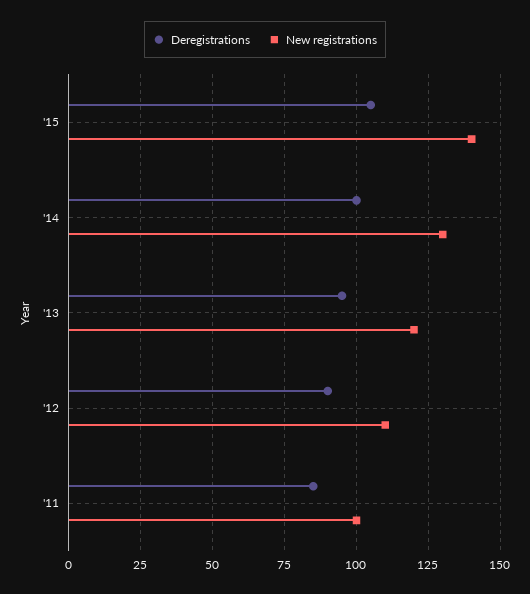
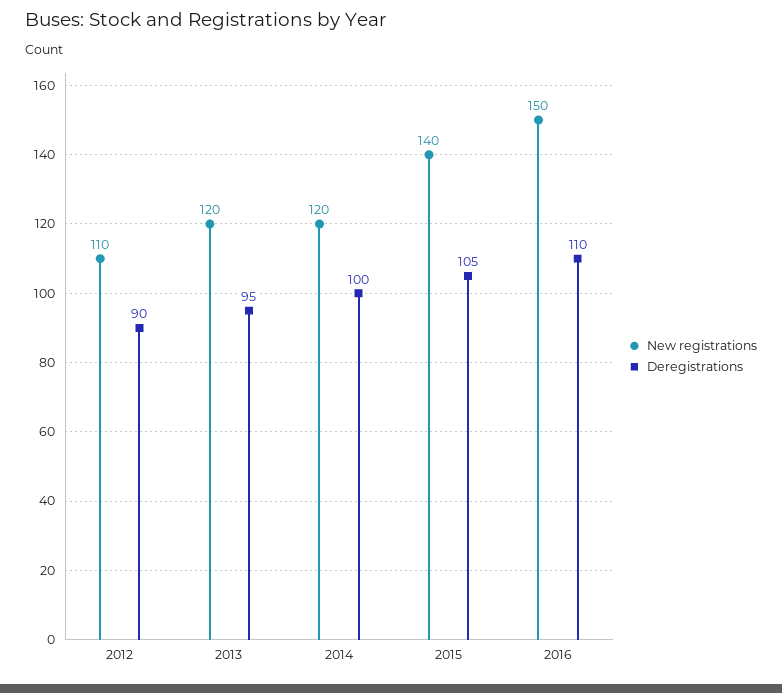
New registrations, '14: 130 -> 120
Deregistrations, '11: 85 -> none
New registrations, '11: 100 -> none
New registrations, 2016: none -> 150
Deregistrations, 2016: none -> 110

